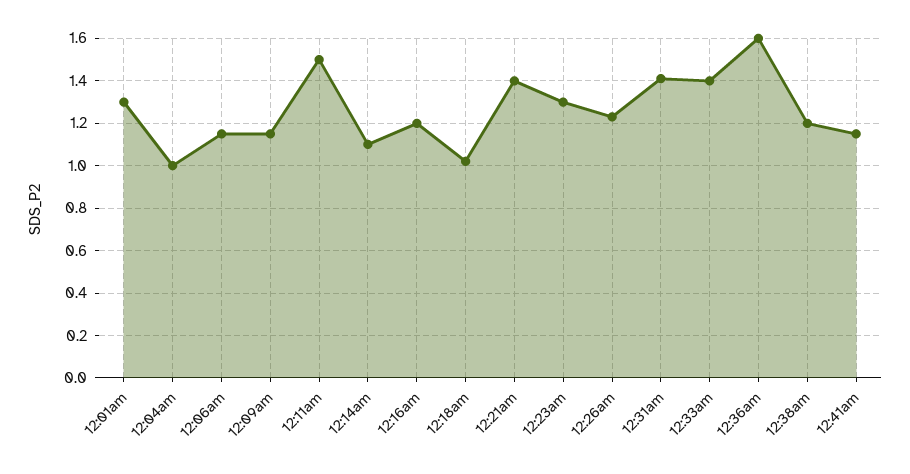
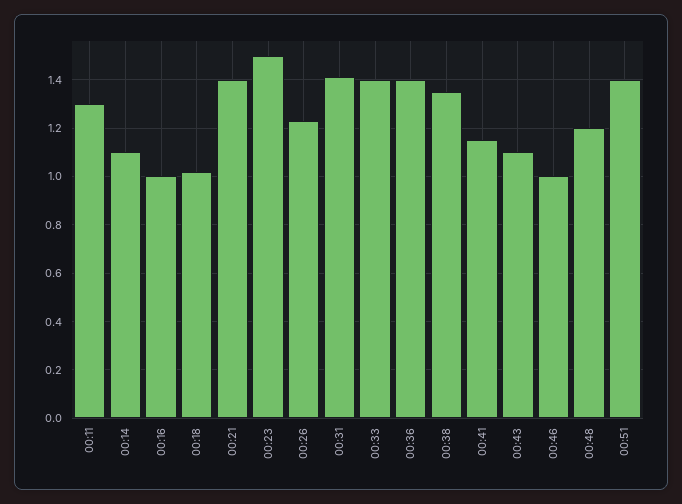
12:01am: 1.3 -> none
12:04am: 1 -> none
12:06am: 1.15 -> none
12:09am: 1.15 -> none
12:11am: 1.5 -> 1.3
12:16am: 1.2 -> 1
12:23am: 1.3 -> 1.5
12:36am: 1.6 -> 1.4
12:38am: 1.2 -> 1.35
00:43: none -> 1.1
00:46: none -> 1
00:48: none -> 1.2
00:51: none -> 1.4

